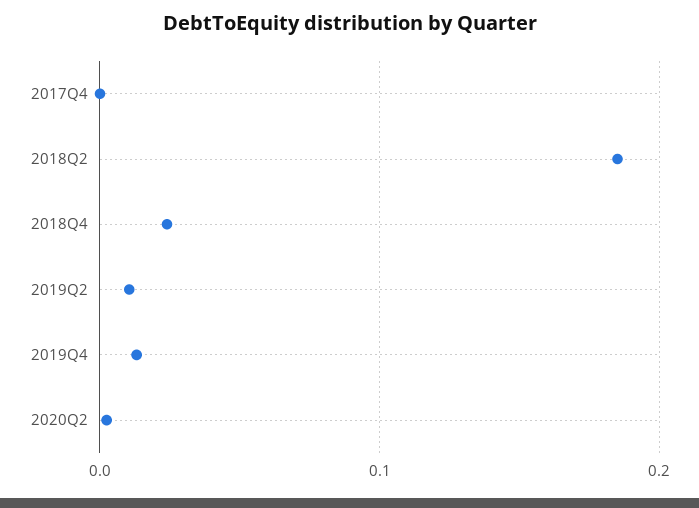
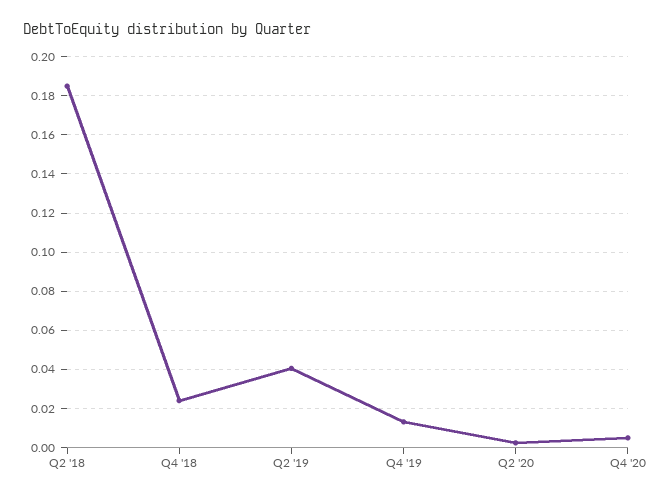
2017Q4: 0 -> none
2019Q2: 0.01 -> 0.04
Q4 '20: none -> 0.005

